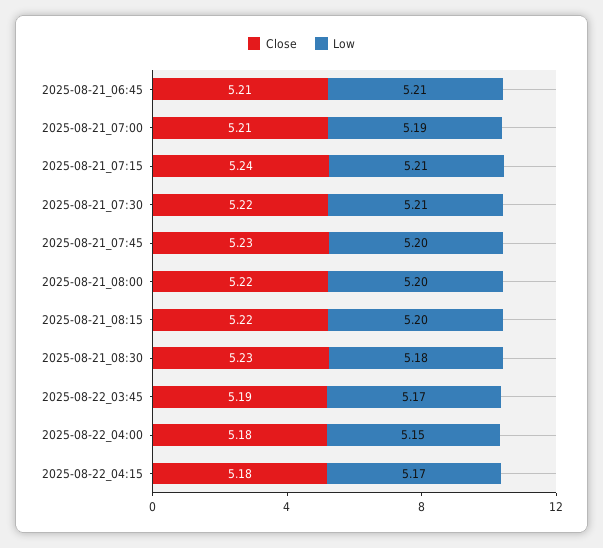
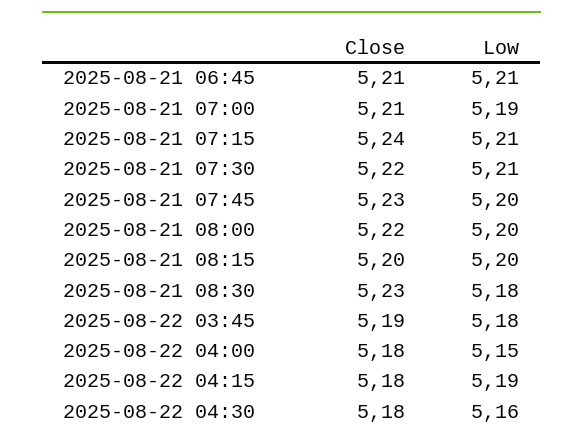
Close, 2025-08-21_08:15: 5.22 -> 5.2
Low, 2025-08-22_03:45: 5.17 -> 5.18
Low, 2025-08-22_04:15: 5.17 -> 5.19
Close, 2025-08-22 04:30: none -> 5.18
Low, 2025-08-22 04:30: none -> 5.16

